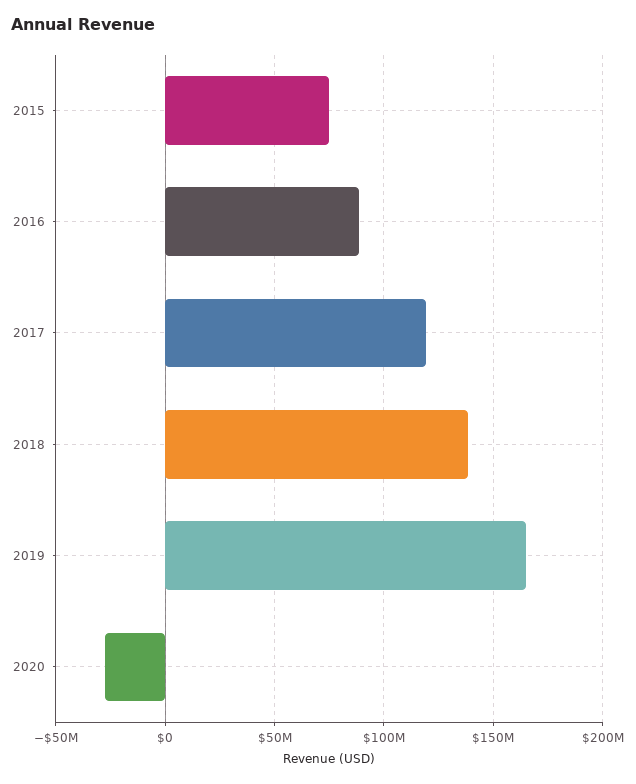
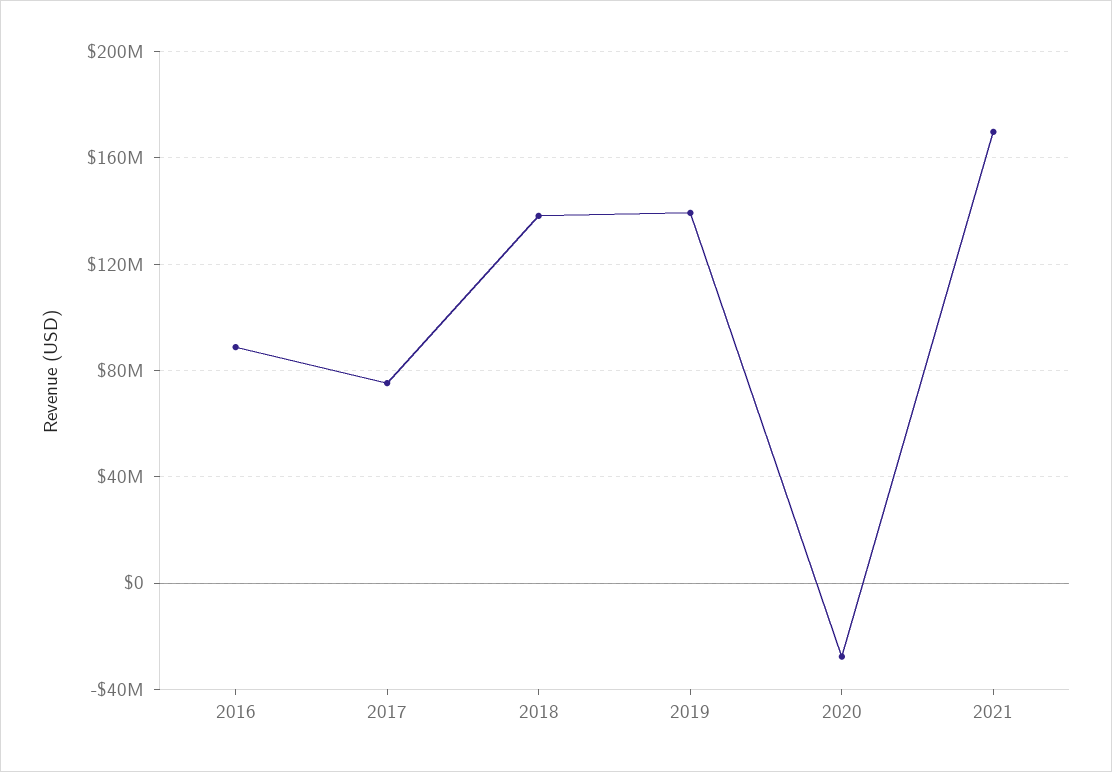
2015: 75000000 -> none
2017: 120000000 -> 75000000
2019: 165000000 -> 140000000
2021: none -> 170000000

